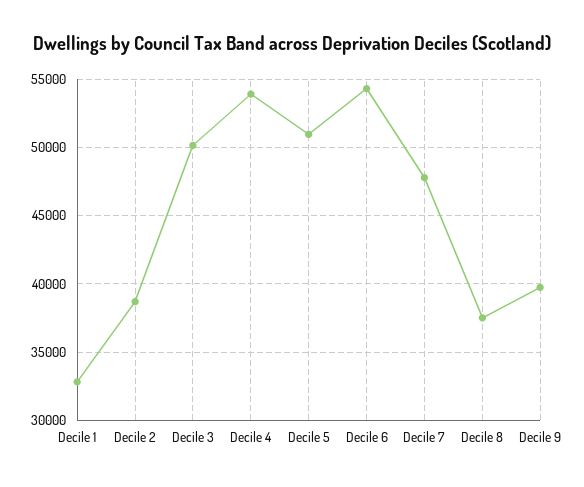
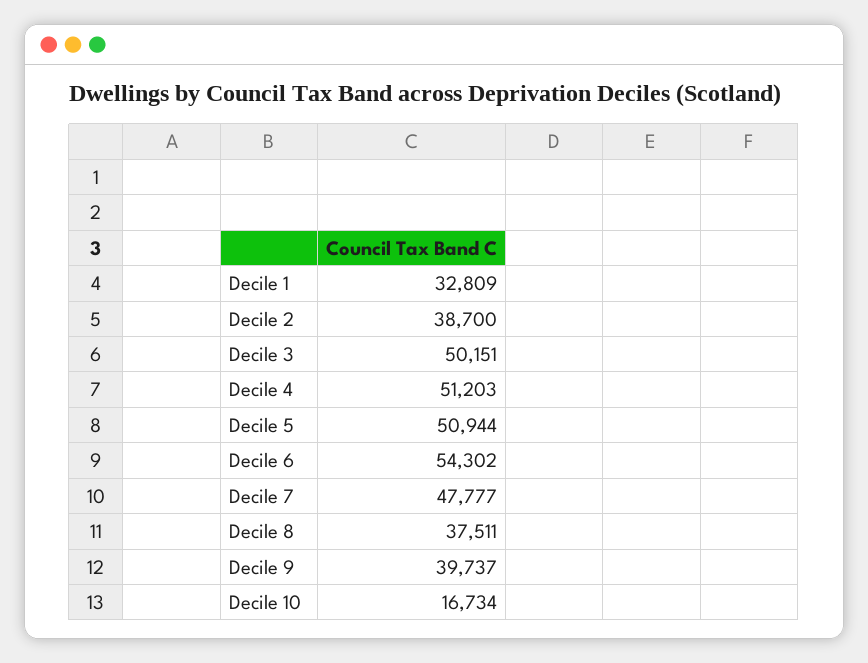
Decile 4: 54000 -> 51203
Decile 10: none -> 16734

